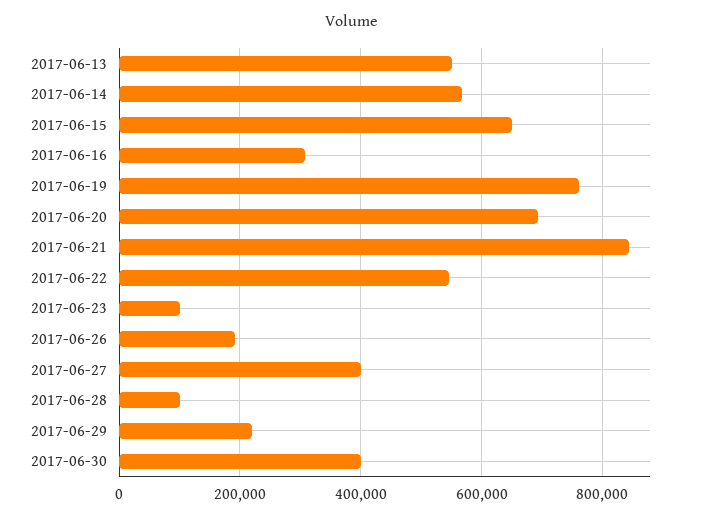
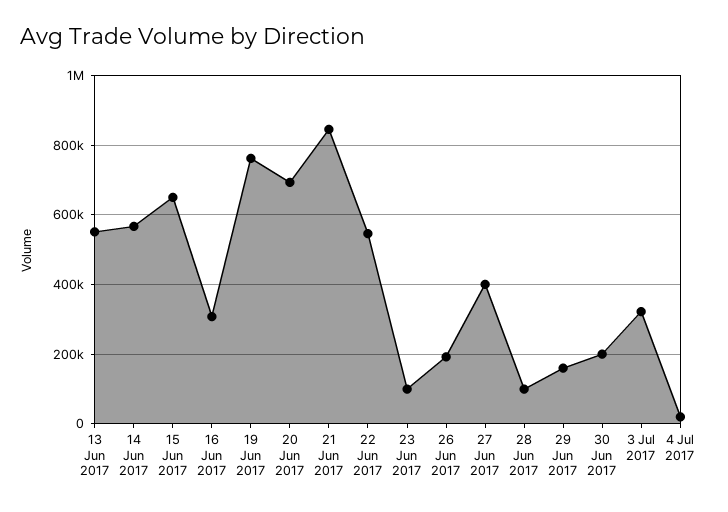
2017-06-29: 220000 -> 160000
2017-06-30: 400000 -> 200000
3 Jul 2017: none -> 320000
4 Jul 2017: none -> 20000

